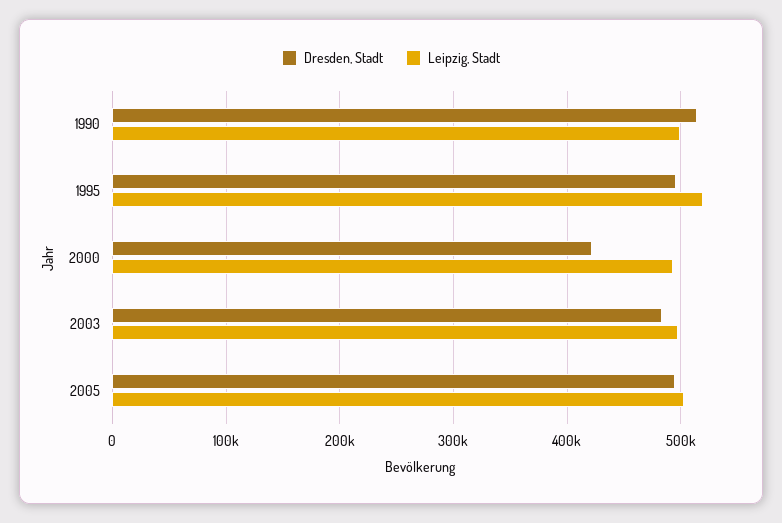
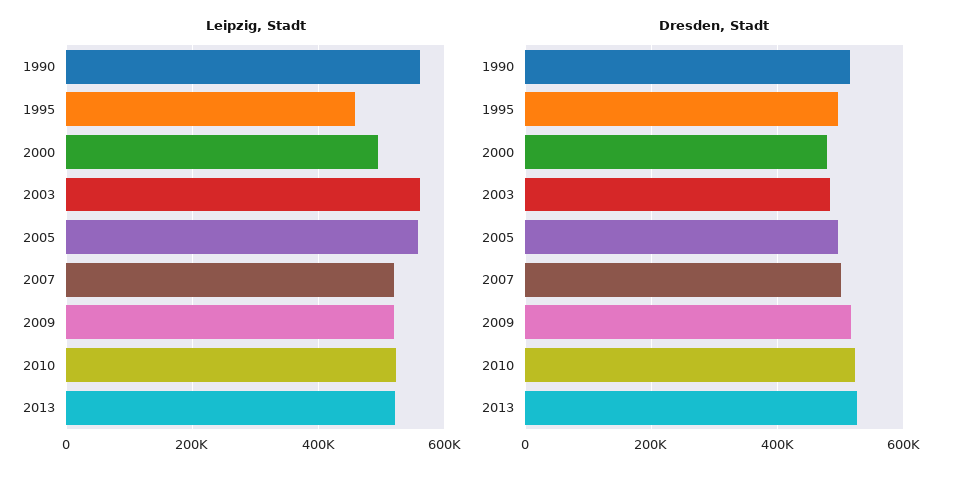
Leipzig, Stadt, 1990: 500000 -> 560000
Leipzig, Stadt, 1995: 520000 -> 460000
Dresden, Stadt, 2000: 420000 -> 480000
Leipzig, Stadt, 2003: 500000 -> 560000
Leipzig, Stadt, 2005: 500000 -> 560000
Leipzig, Stadt, 2007: none -> 520000
Leipzig, Stadt, 2009: none -> 520000
Leipzig, Stadt, 2010: none -> 520000
Leipzig, Stadt, 2013: none -> 520000
Dresden, Stadt, 2007: none -> 500000
Dresden, Stadt, 2009: none -> 520000
Dresden, Stadt, 2010: none -> 520000
Dresden, Stadt, 2013: none -> 520000

